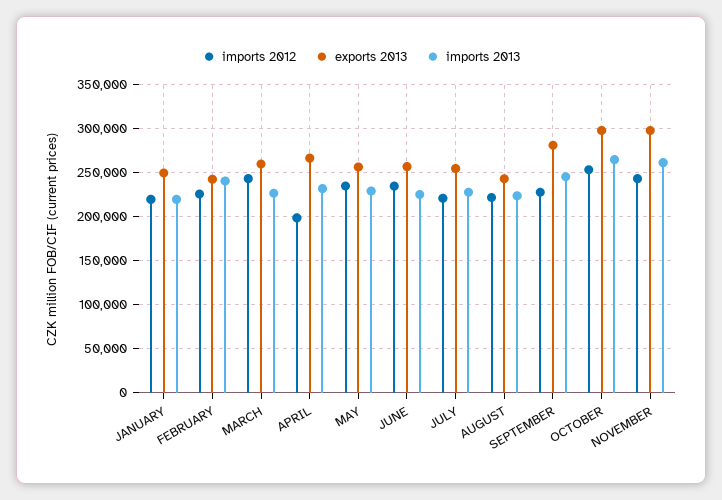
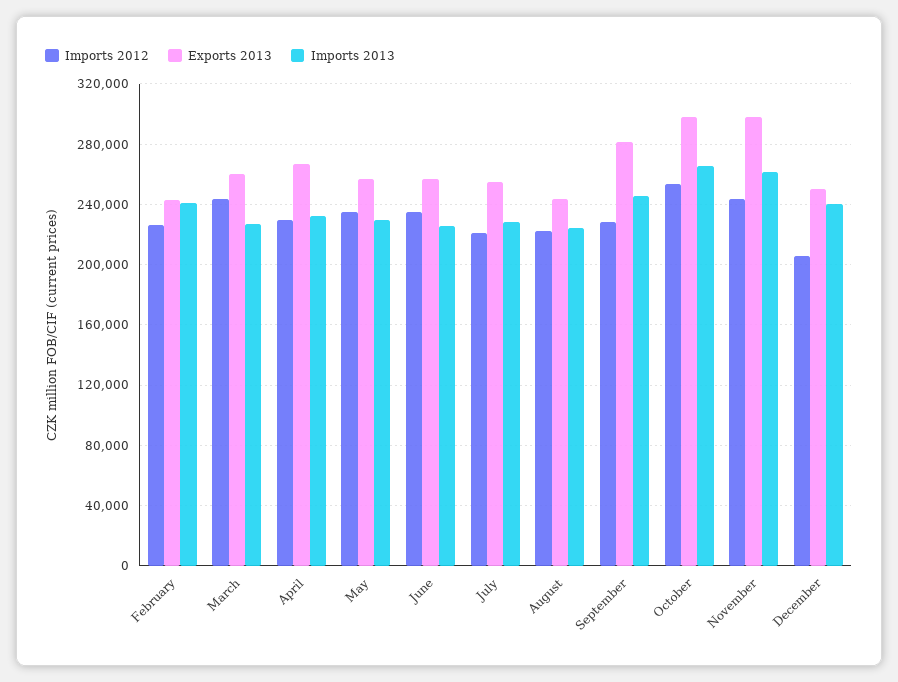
imports 2012, JANUARY: 220000 -> none
exports 2013, JANUARY: 250000 -> none
imports 2013, JANUARY: 220000 -> none
imports 2012, APRIL: 200000 -> 230000
imports 2012, December: none -> 205000
exports 2013, December: none -> 250000
imports 2013, December: none -> 240000

